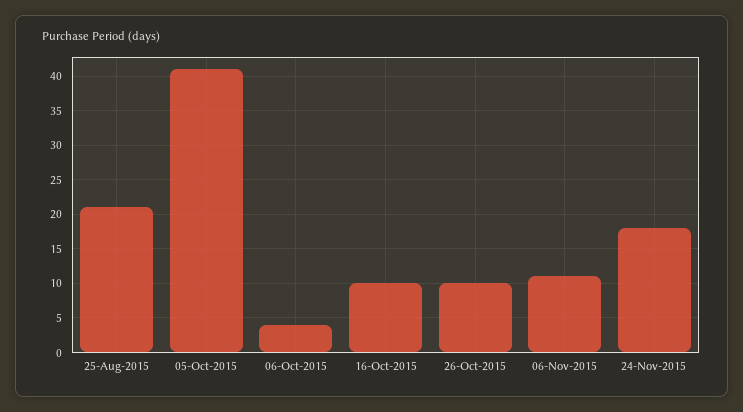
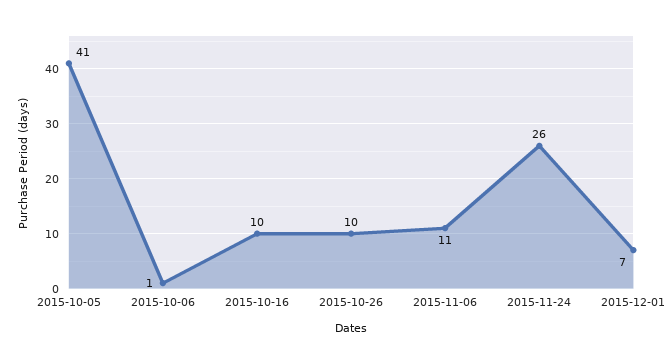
25-Aug-2015: 21 -> none
06-Oct-2015: 4 -> 1
24-Nov-2015: 18 -> 26
2015-12-01: none -> 7

